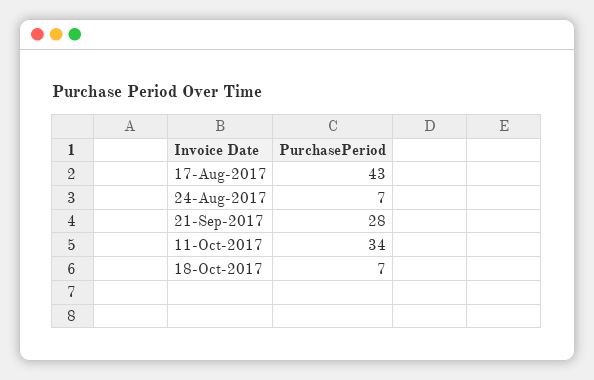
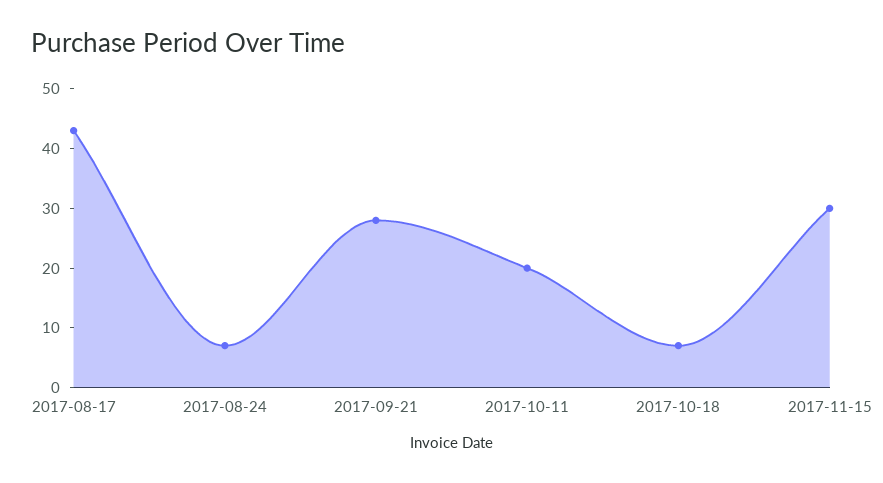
11-Oct-2017: 34 -> 20
2017-11-15: none -> 30

